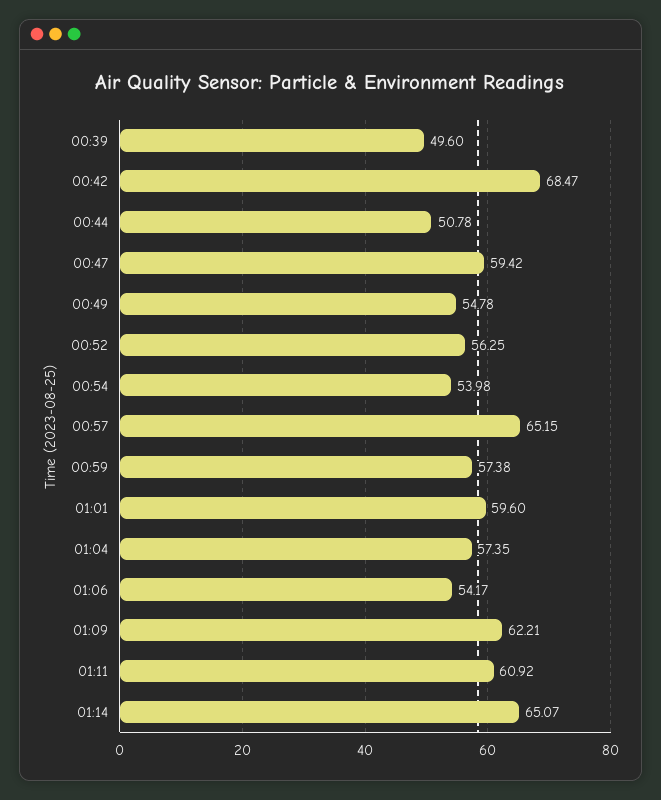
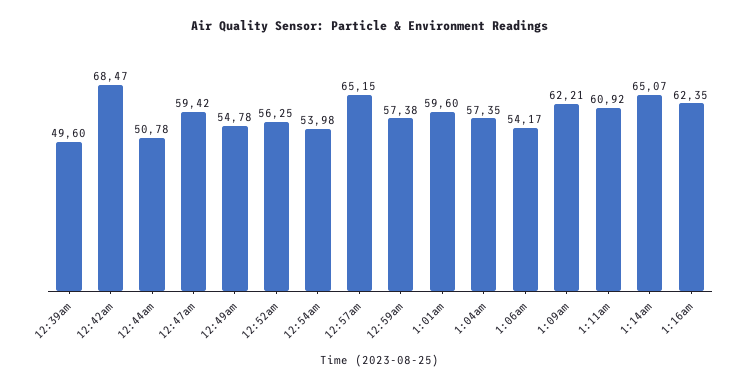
1:16am: none -> 62.35

